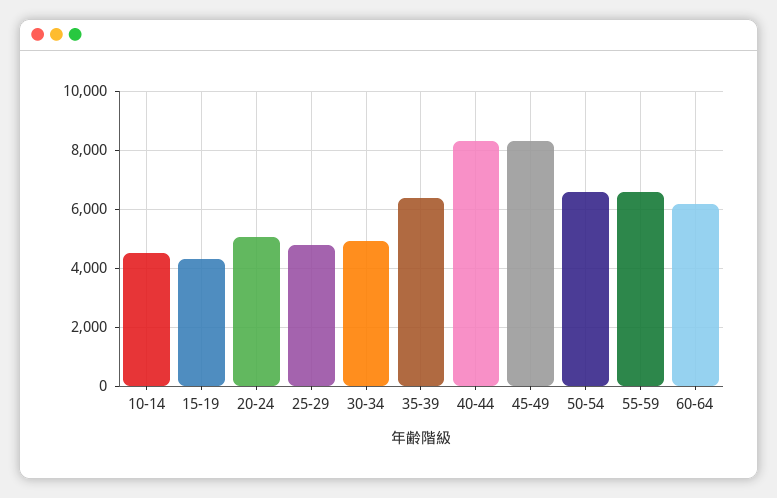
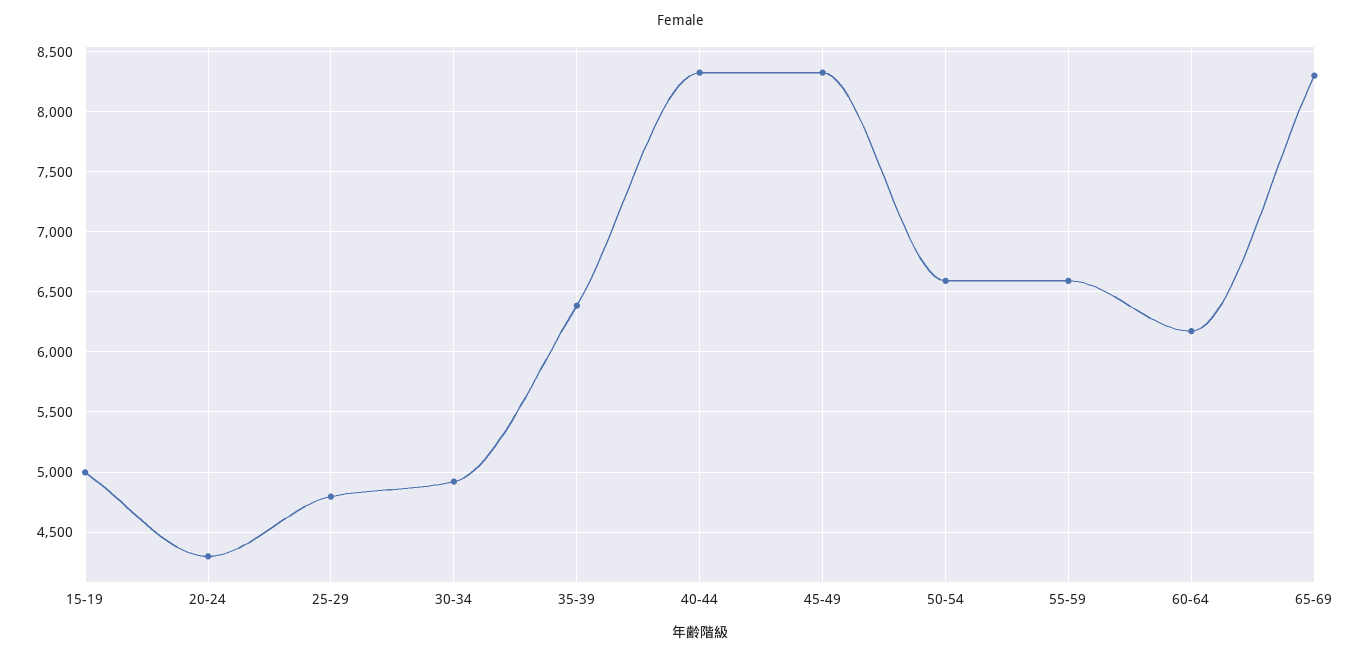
10-14: 4500 -> none
15-19: 4250 -> 5000
20-24: 5000 -> 4300
65-69: none -> 8300

